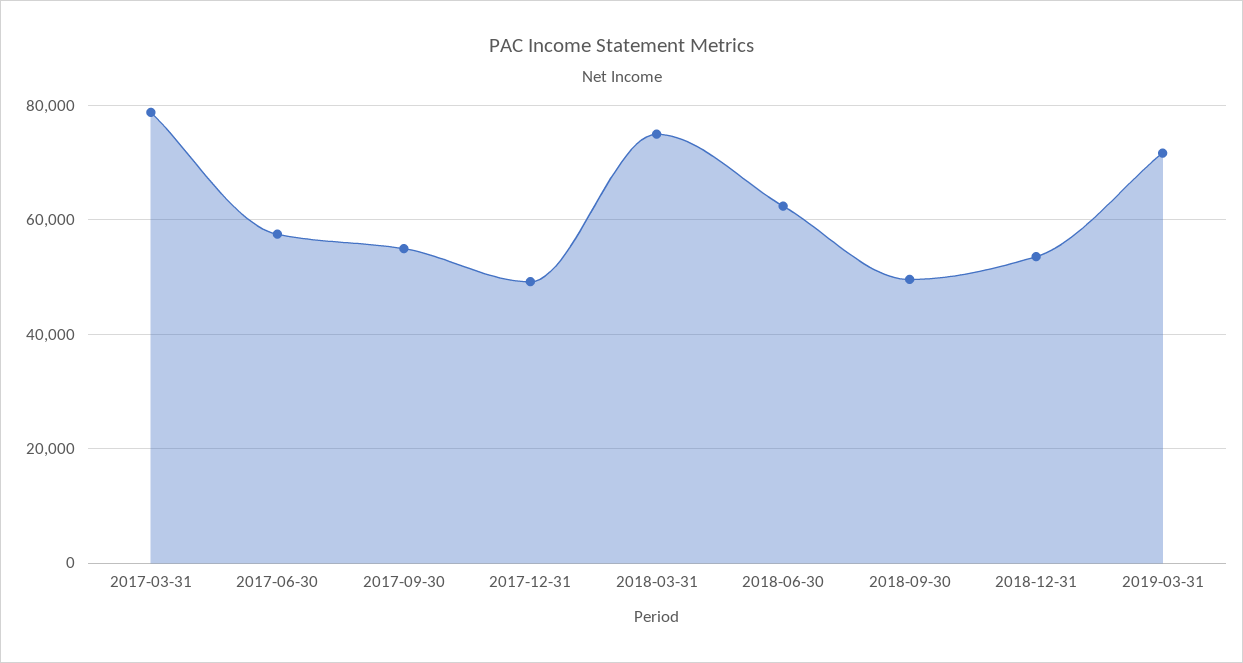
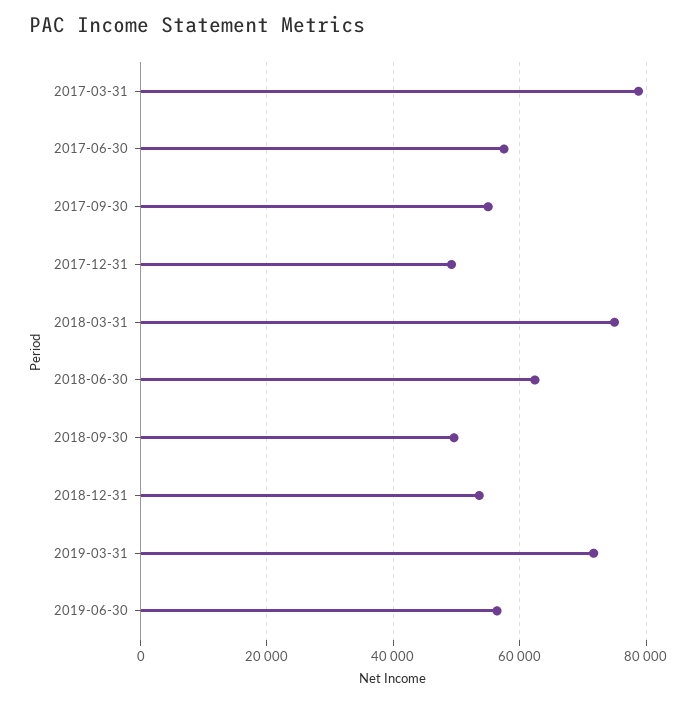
2019-06-30: none -> 56000

